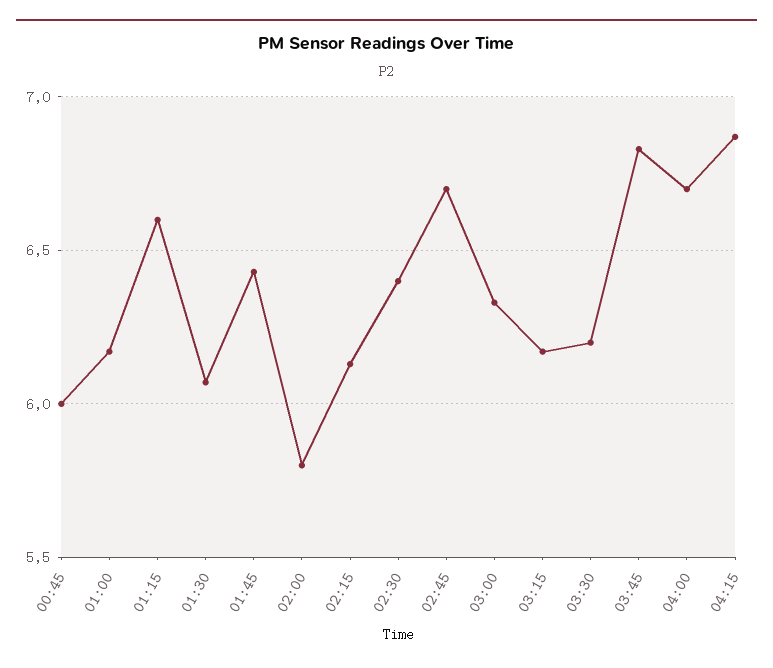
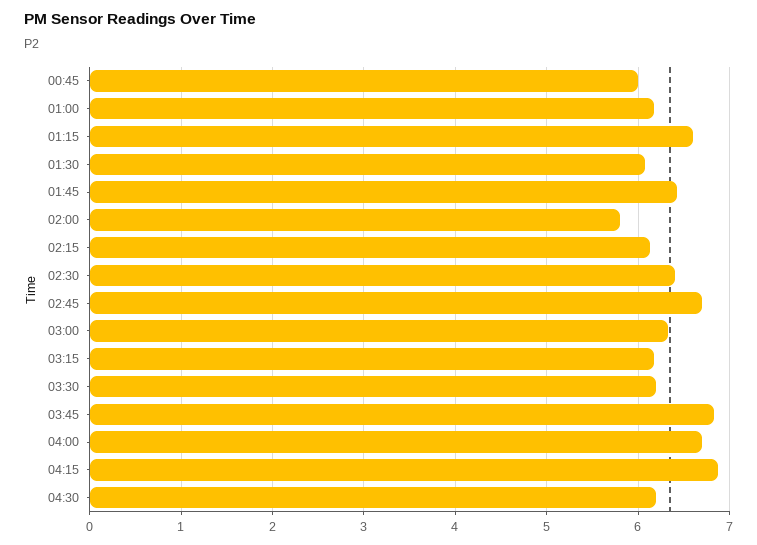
04:30: none -> 6.2

